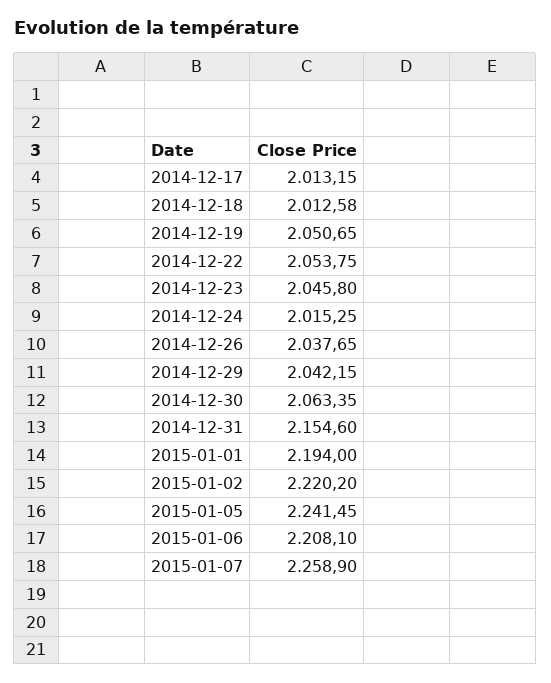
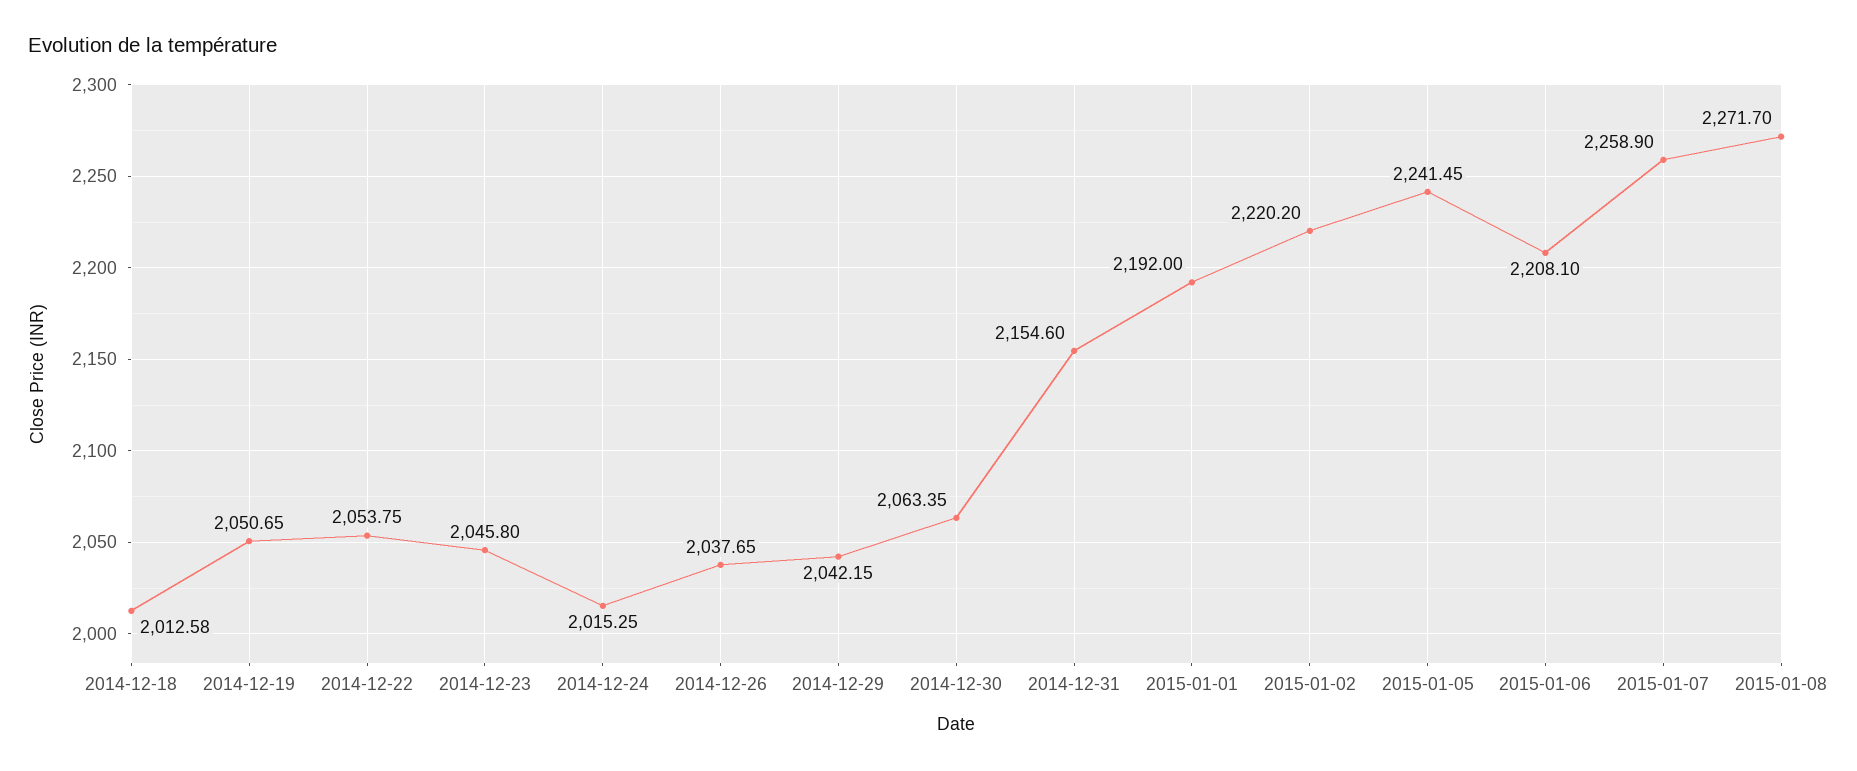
2014-12-17: 2013.15 -> none
2015-01-01: 2194 -> 2192
2015-01-08: none -> 2271.7

